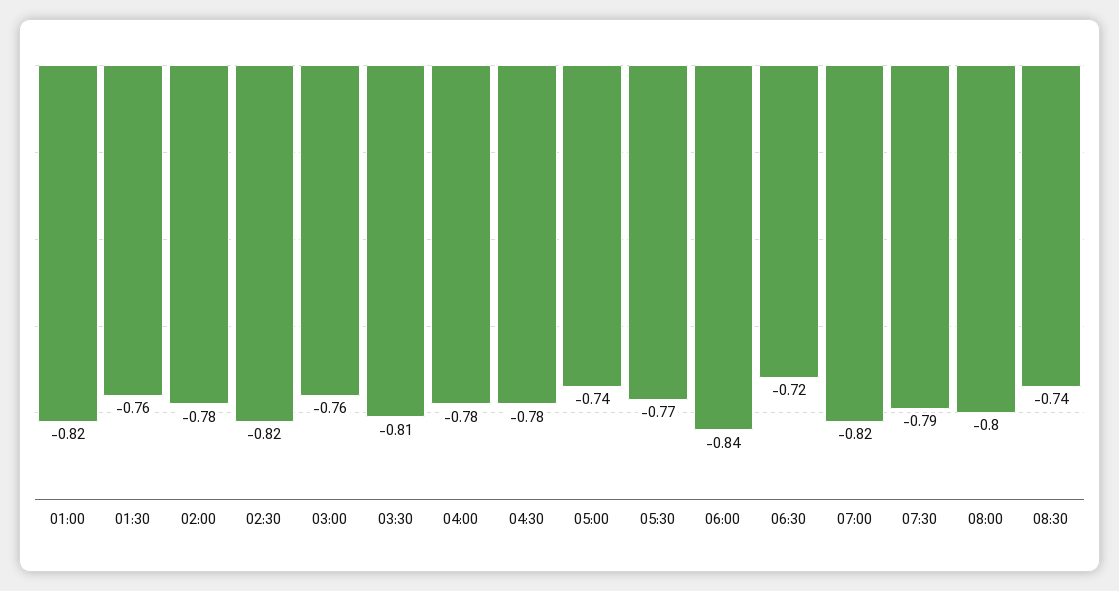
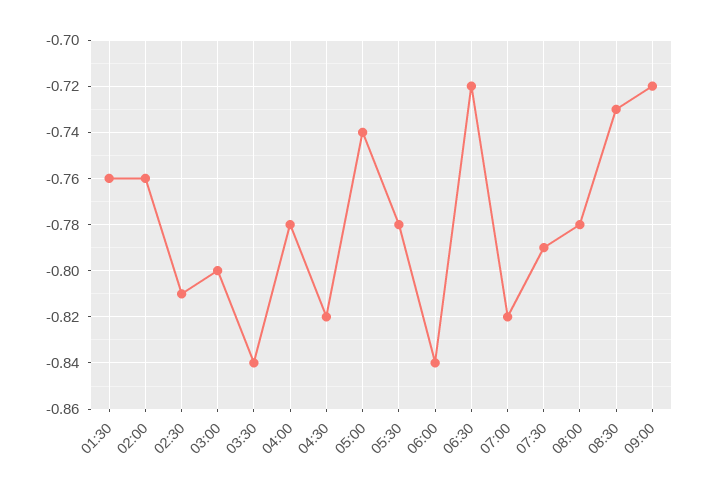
01:00: -0.82 -> none
02:00: -0.78 -> -0.76
02:30: -0.82 -> -0.81
03:00: -0.76 -> -0.8
03:30: -0.81 -> -0.84
04:30: -0.78 -> -0.82
05:30: -0.77 -> -0.78
08:00: -0.8 -> -0.78
08:30: -0.74 -> -0.73
09:00: none -> -0.72

